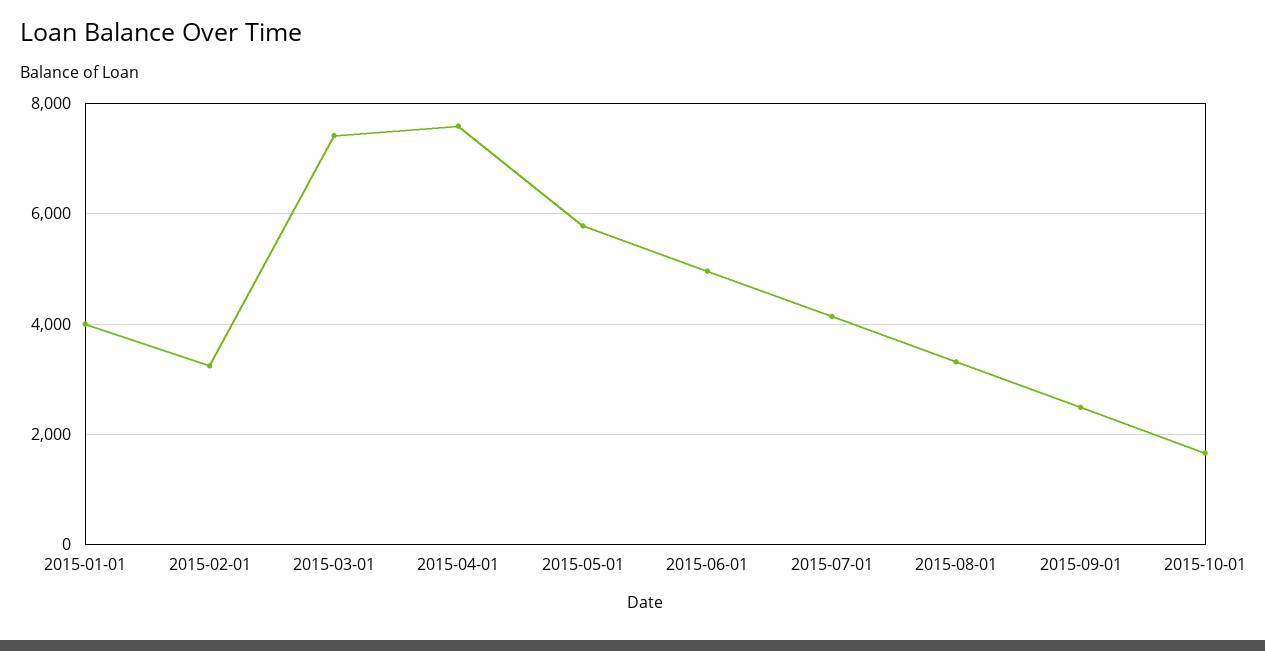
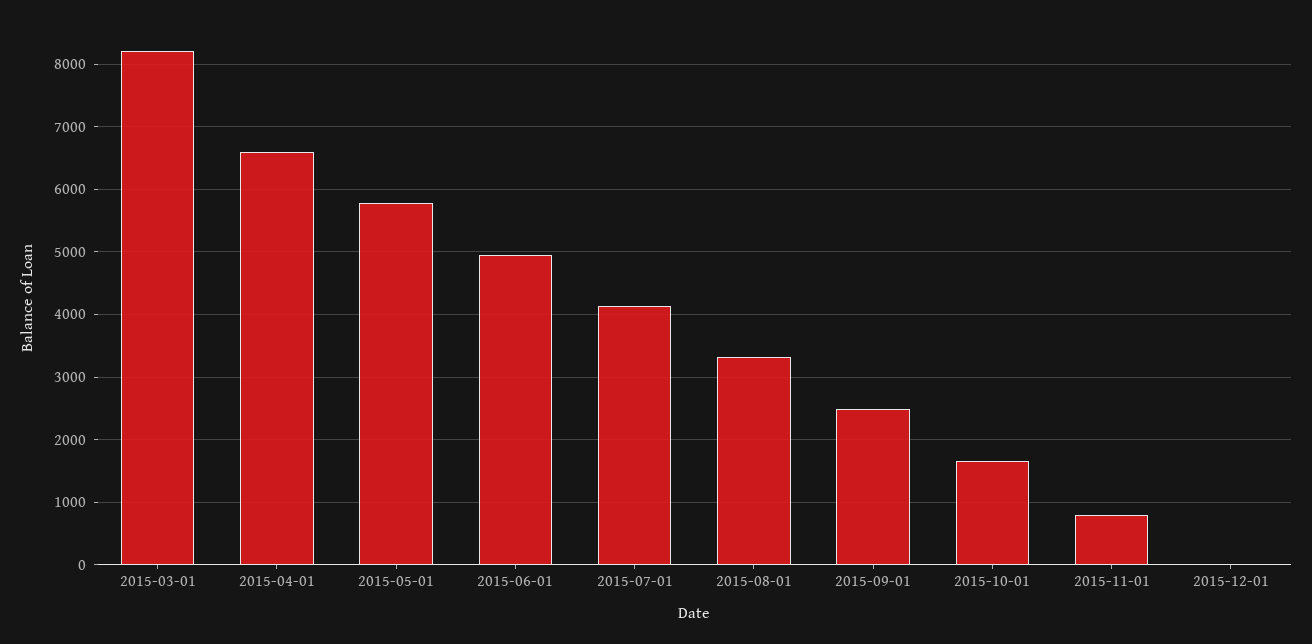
2015-01-01: 4000 -> none
2015-02-01: 3200 -> none
2015-03-01: 7400 -> 8200
2015-04-01: 7600 -> 6600
2015-11-01: none -> 800
2015-12-01: none -> 0

